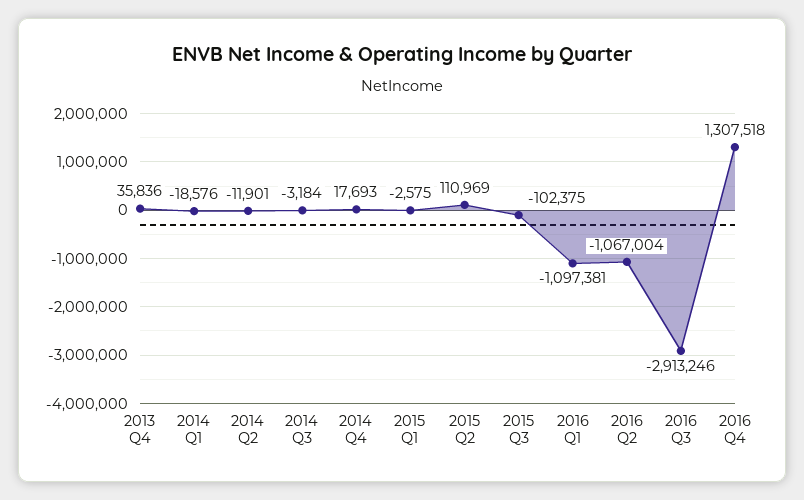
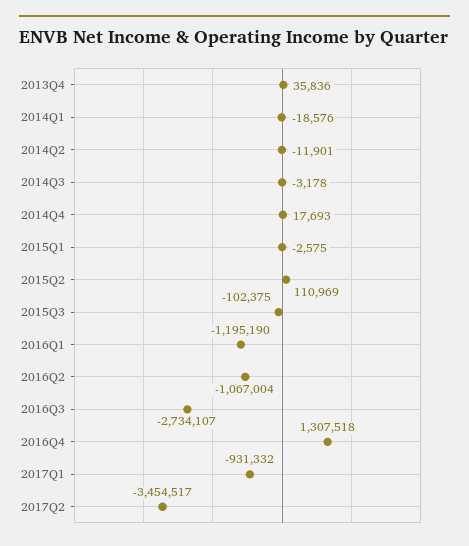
2014 Q3: -3184 -> -3178
2016 Q1: -1097381 -> -1195190
2016 Q3: -2913246 -> -2734107
2017Q1: none -> -931332
2017Q2: none -> -3454517

